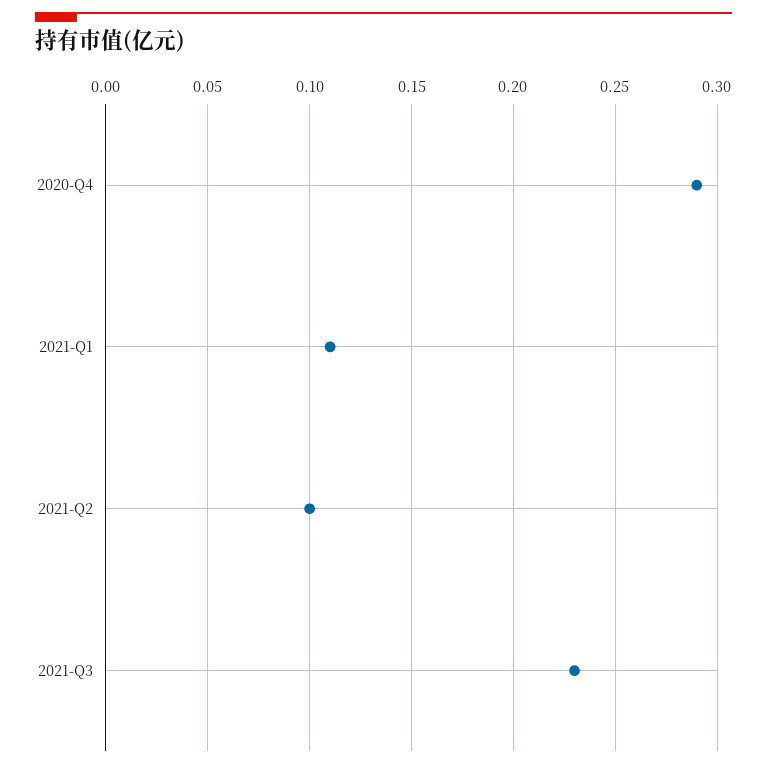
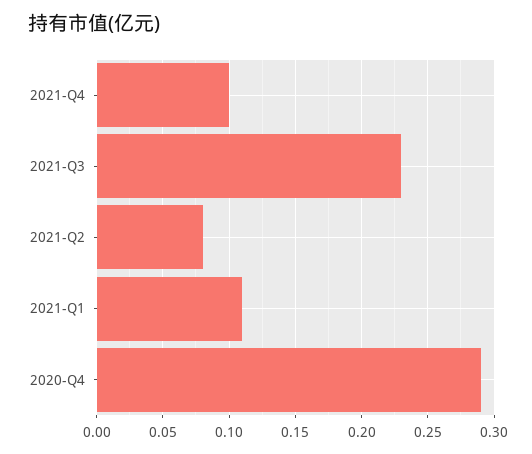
2021-Q2: 0.1 -> 0.08
2021-Q4: none -> 0.1

